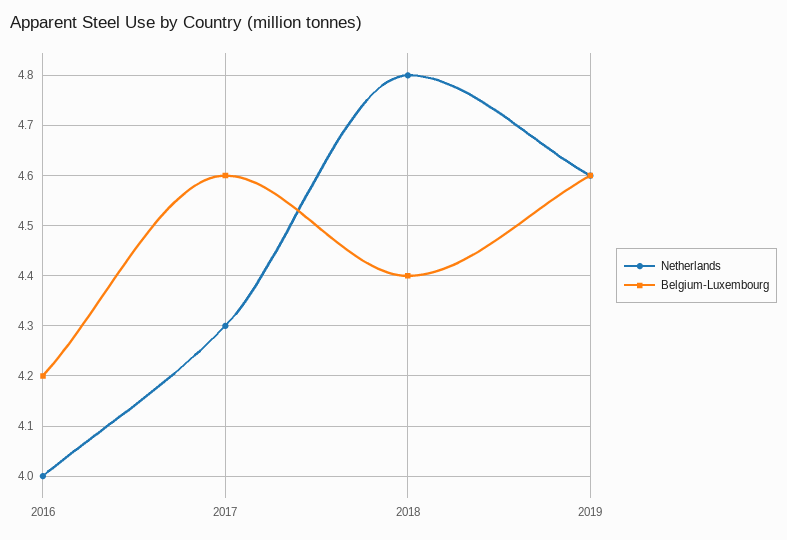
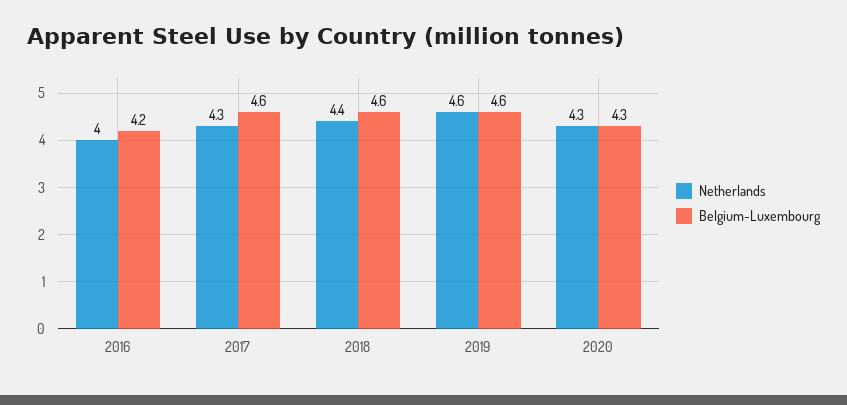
Netherlands, 2018: 4.8 -> 4.4
Belgium-Luxembourg, 2018: 4.4 -> 4.6
Netherlands, 2020: none -> 4.3
Belgium-Luxembourg, 2020: none -> 4.3

